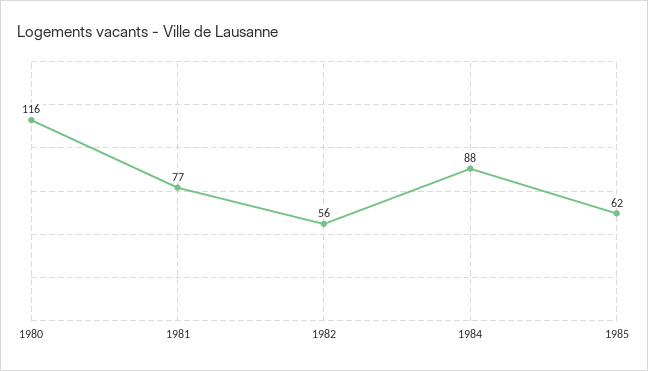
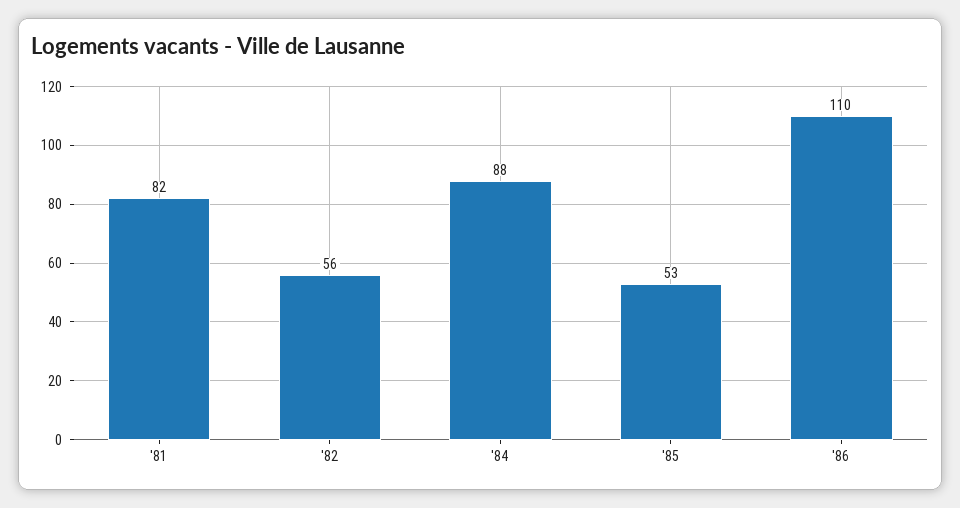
1980: 116 -> none
1981: 77 -> 82
1985: 62 -> 53
'86: none -> 110

